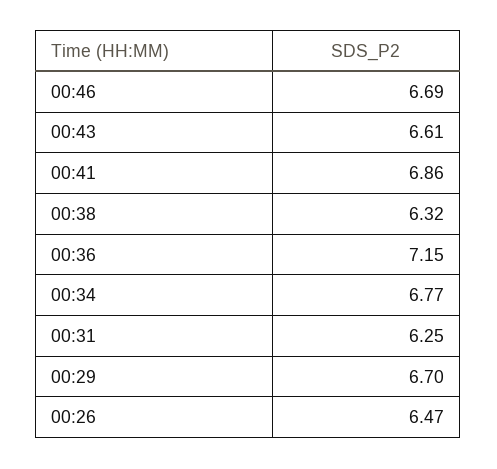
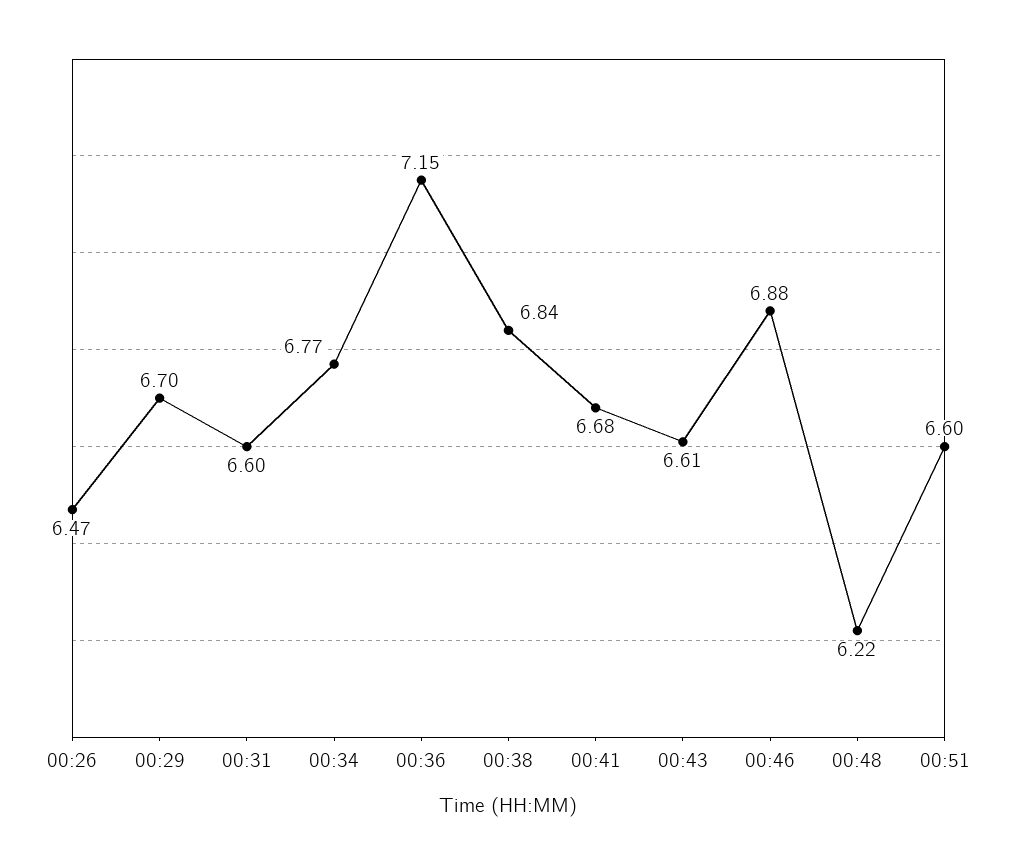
00:46: 6.69 -> 6.88
00:41: 6.86 -> 6.68
00:38: 6.32 -> 6.84
00:31: 6.25 -> 6.6
00:48: none -> 6.22
00:51: none -> 6.6

